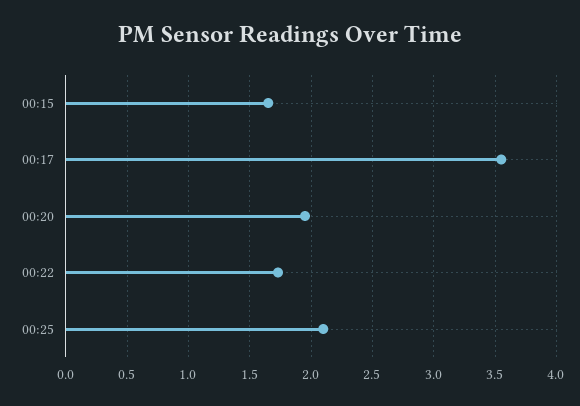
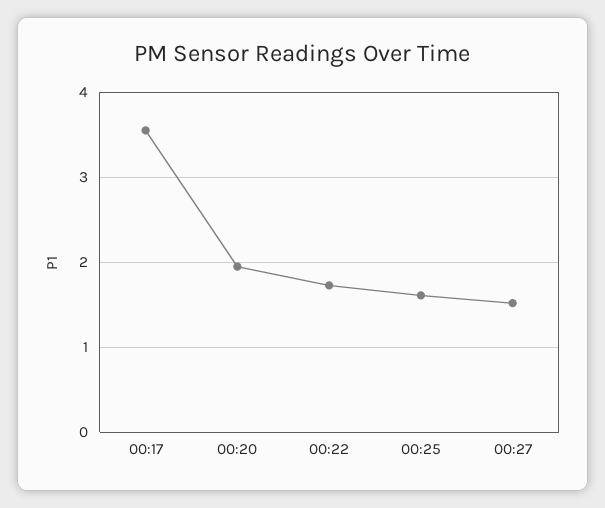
00:15: 1.65 -> none
00:25: 2.1 -> 1.6
00:27: none -> 1.5

